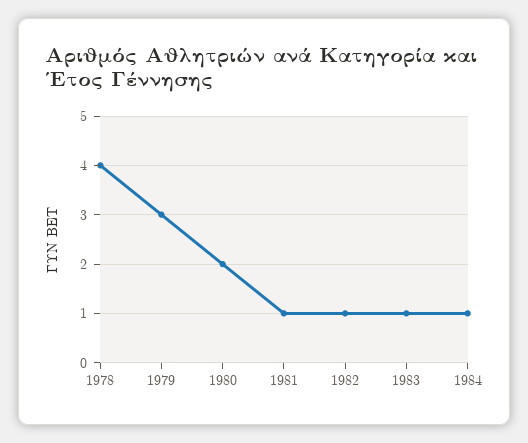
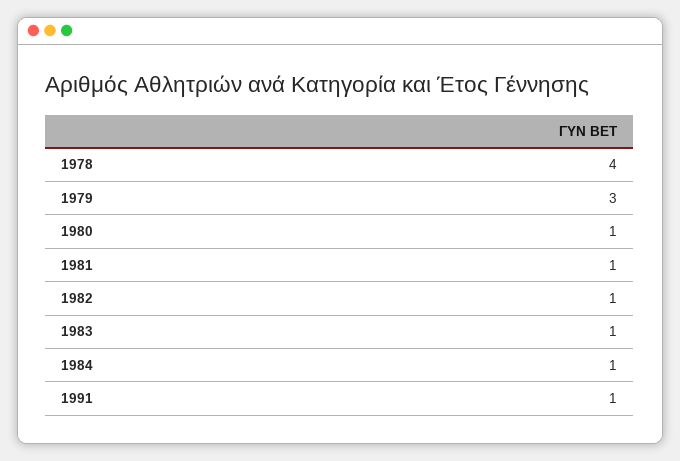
1980: 2 -> 1
1991: none -> 1

